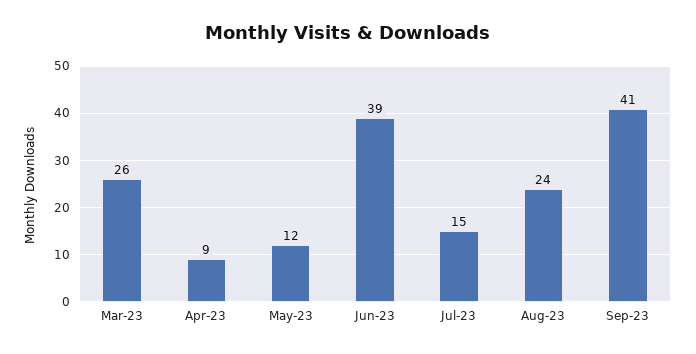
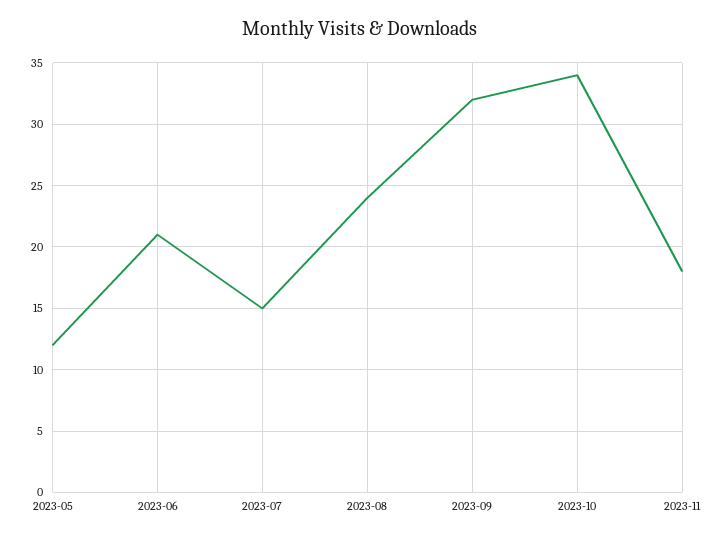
Mar-23: 26 -> none
Apr-23: 9 -> none
Jun-23: 39 -> 21
Sep-23: 41 -> 32
2023-10: none -> 34
2023-11: none -> 18

